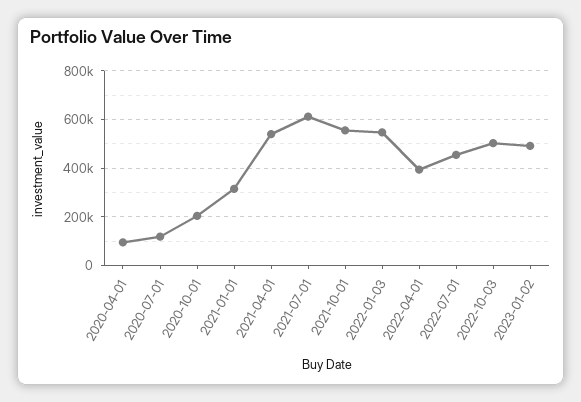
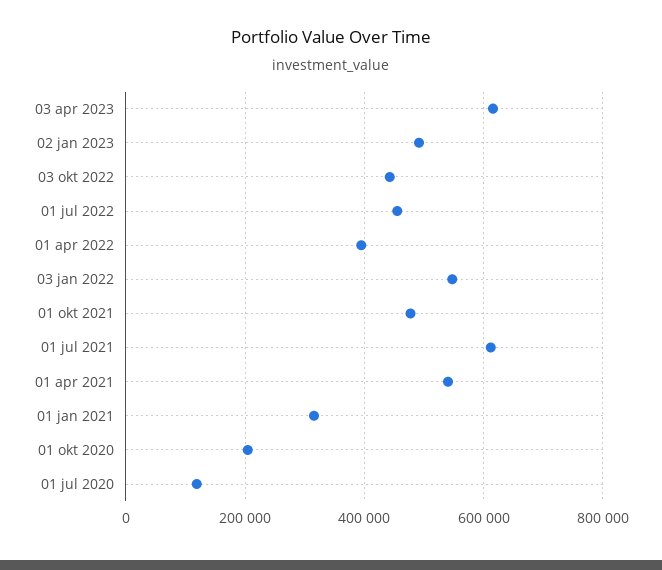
2020-04-01: 100000 -> none
2021-10-01: 550000 -> 480000
2022-10-03: 500000 -> 440000
03 apr 2023: none -> 620000

